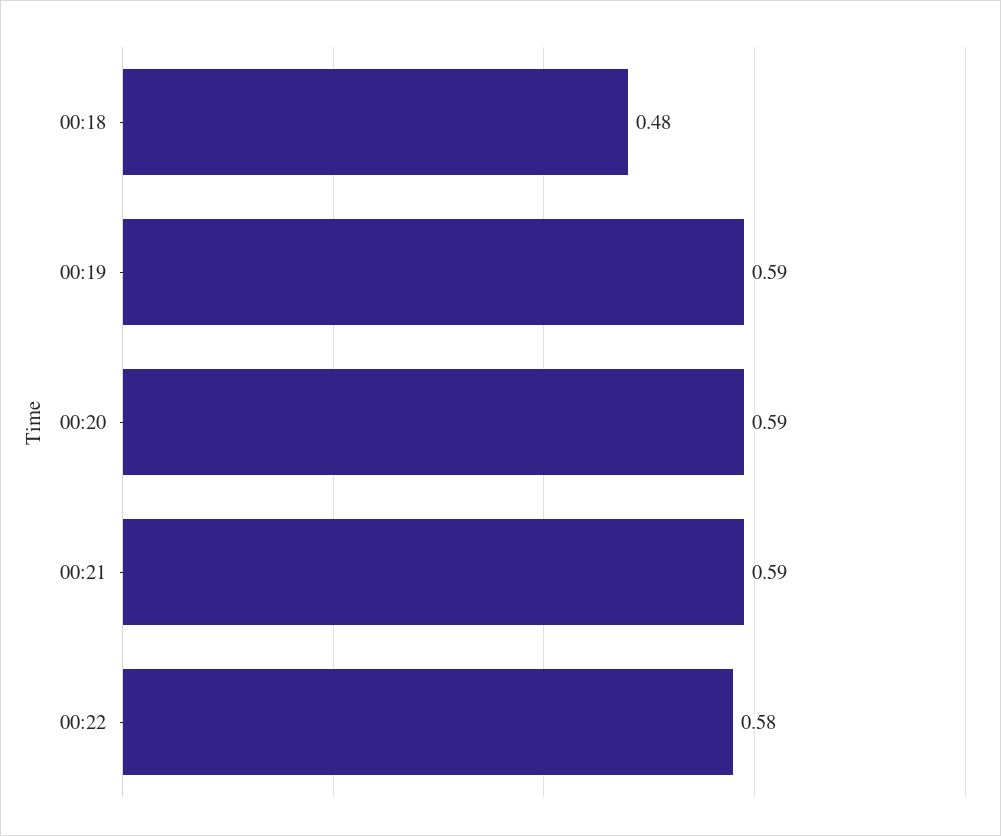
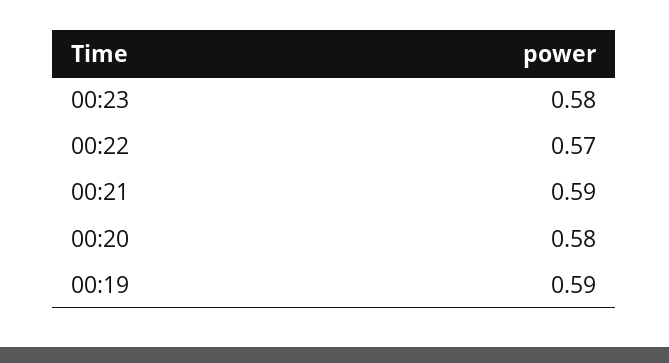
00:18: 0.48 -> none
00:20: 0.59 -> 0.58
00:22: 0.58 -> 0.57
00:23: none -> 0.58

